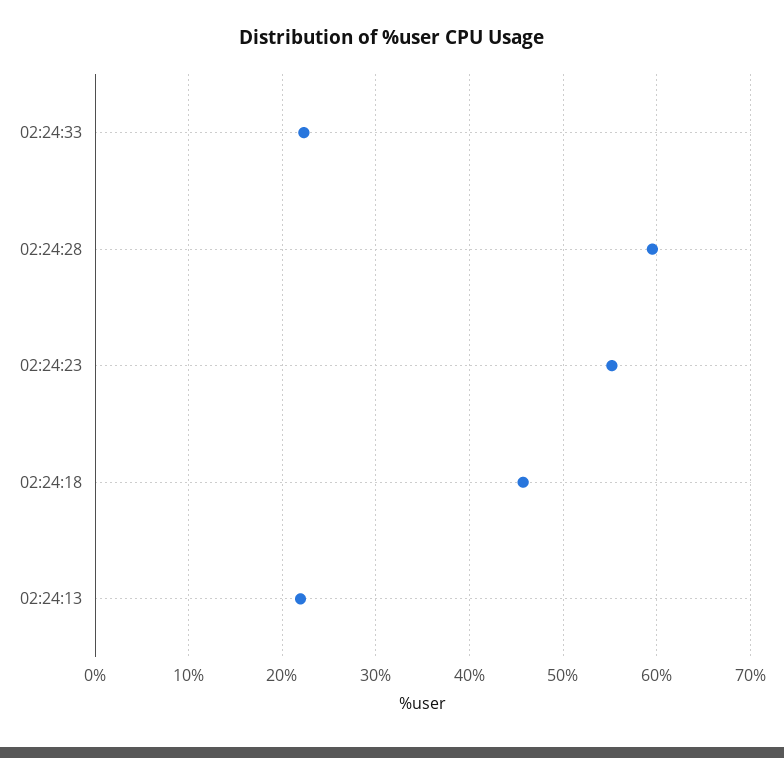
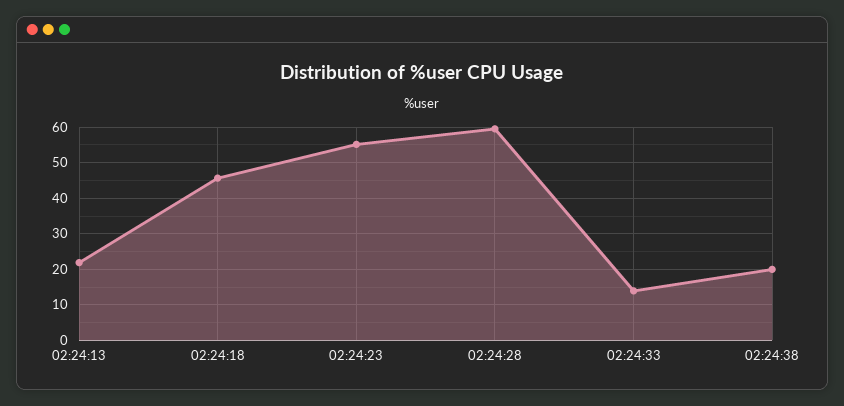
02:24:33: 22 -> 14
02:24:38: none -> 20

